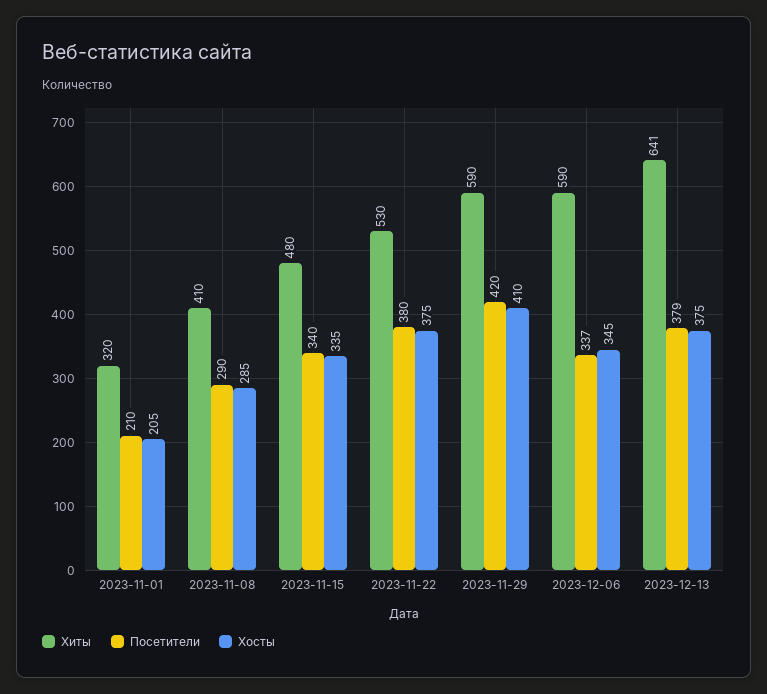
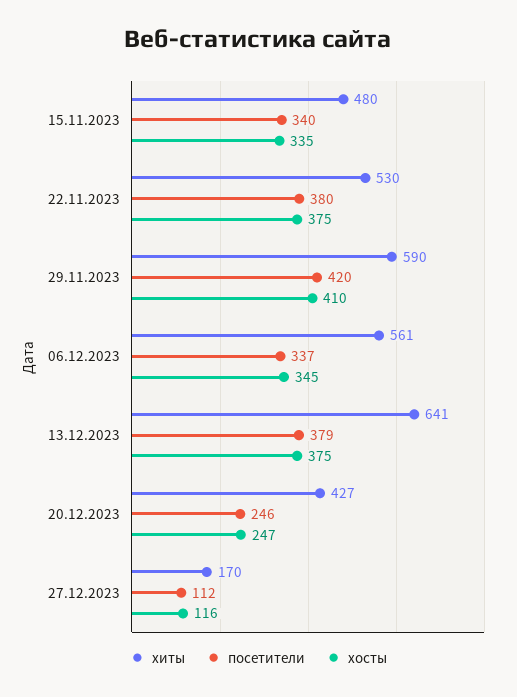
Хиты, 2023-11-01: 320 -> none
Посетители, 2023-11-01: 210 -> none
Хосты, 2023-11-01: 205 -> none
Хиты, 2023-11-08: 410 -> none
Посетители, 2023-11-08: 290 -> none
Хосты, 2023-11-08: 285 -> none
Хиты, 2023-12-06: 590 -> 561
Хиты, 20.12.2023: none -> 427
Посетители, 20.12.2023: none -> 246
Хосты, 20.12.2023: none -> 247
Хиты, 27.12.2023: none -> 170
Посетители, 27.12.2023: none -> 112
Хосты, 27.12.2023: none -> 116

